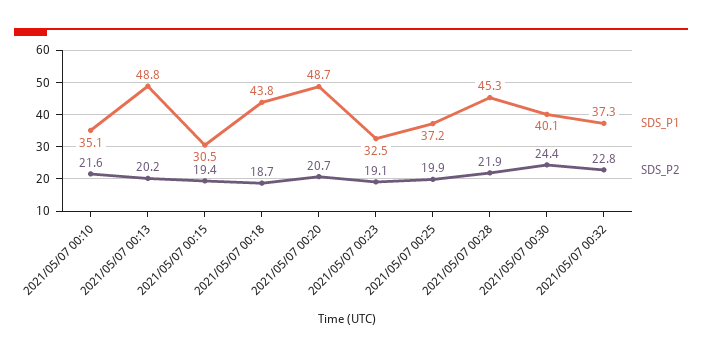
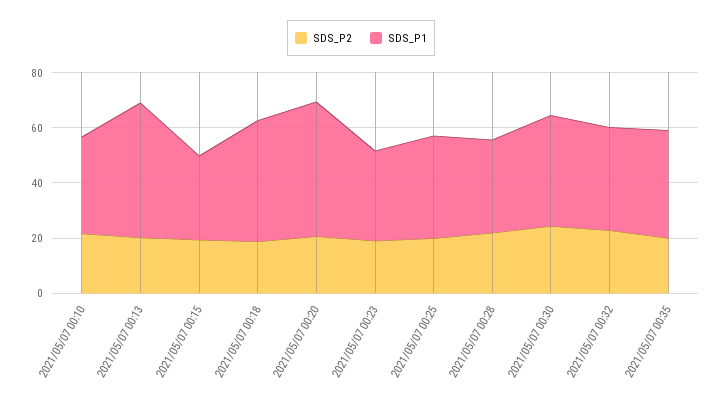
SDS_P1, 2021/05/07 00:28: 45.3 -> 35
SDS_P2, 2021/05/07 00:35: none -> 20
SDS_P1, 2021/05/07 00:35: none -> 40

